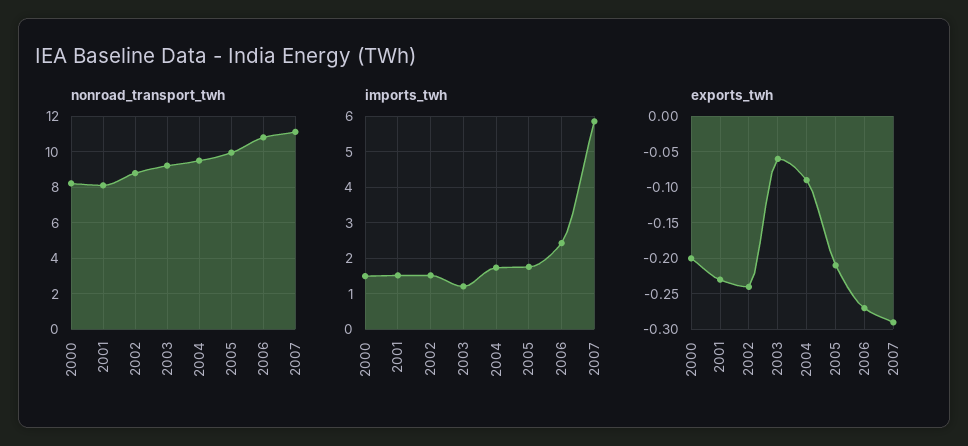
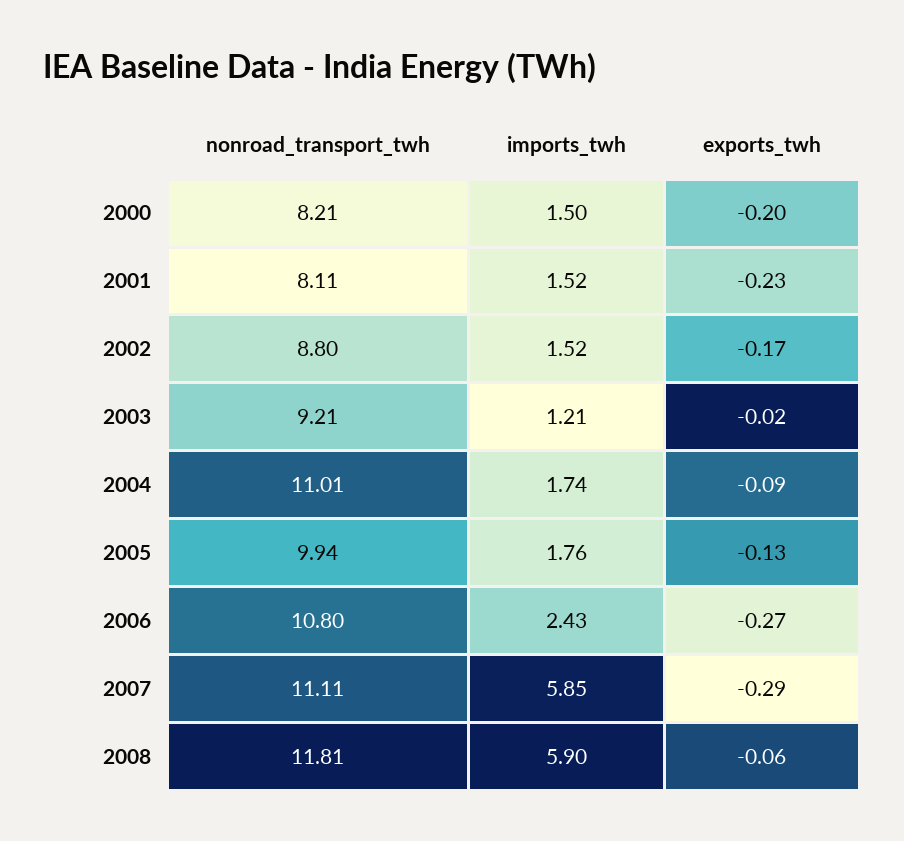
nonroad_transport_twh, 2004: 9.5 -> 11.01
exports_twh, 2002: -0.24 -> -0.17
exports_twh, 2003: -0.06 -> -0.02
exports_twh, 2005: -0.21 -> -0.13
nonroad_transport_twh, 2008: none -> 11.81
imports_twh, 2008: none -> 5.9
exports_twh, 2008: none -> -0.06

